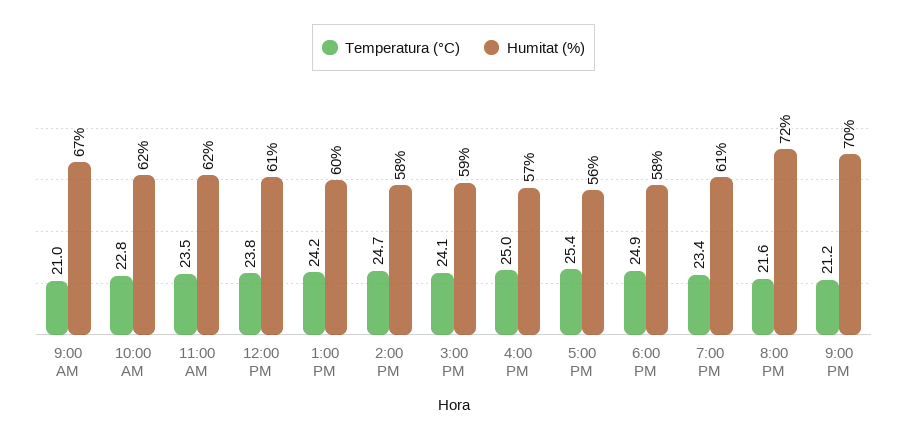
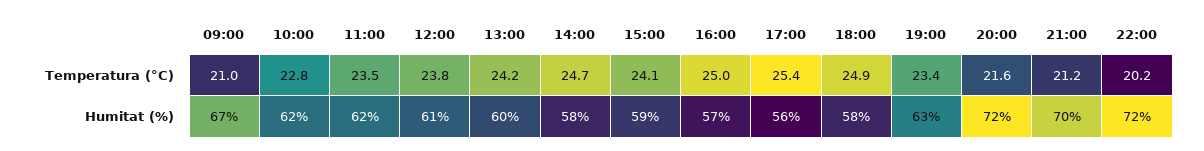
Humitat (%), 7:00 PM: 61 -> 63
Temperatura (°C), 22:00: none -> 20.2
Humitat (%), 22:00: none -> 72

